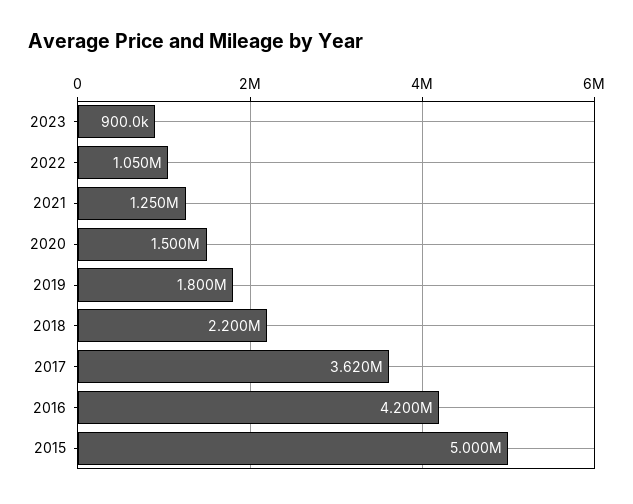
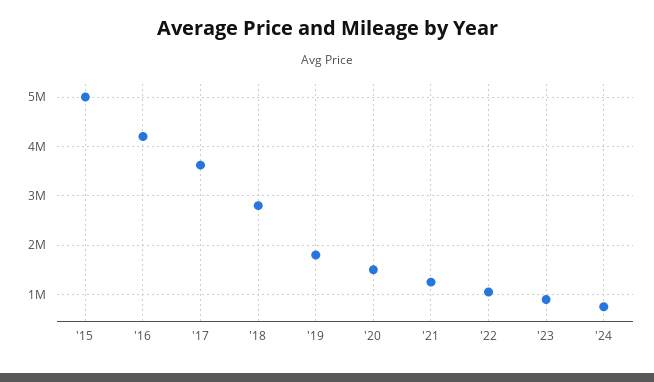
2018: 2200000 -> 2800000
'24: none -> 800000

